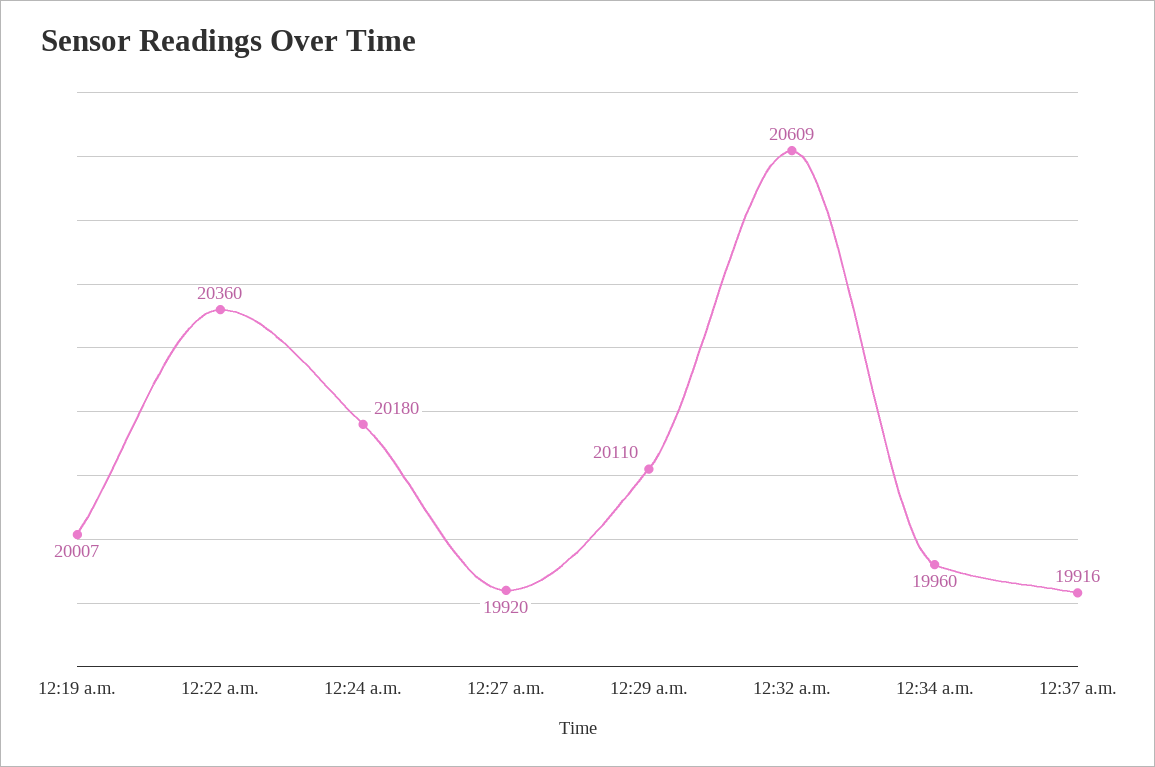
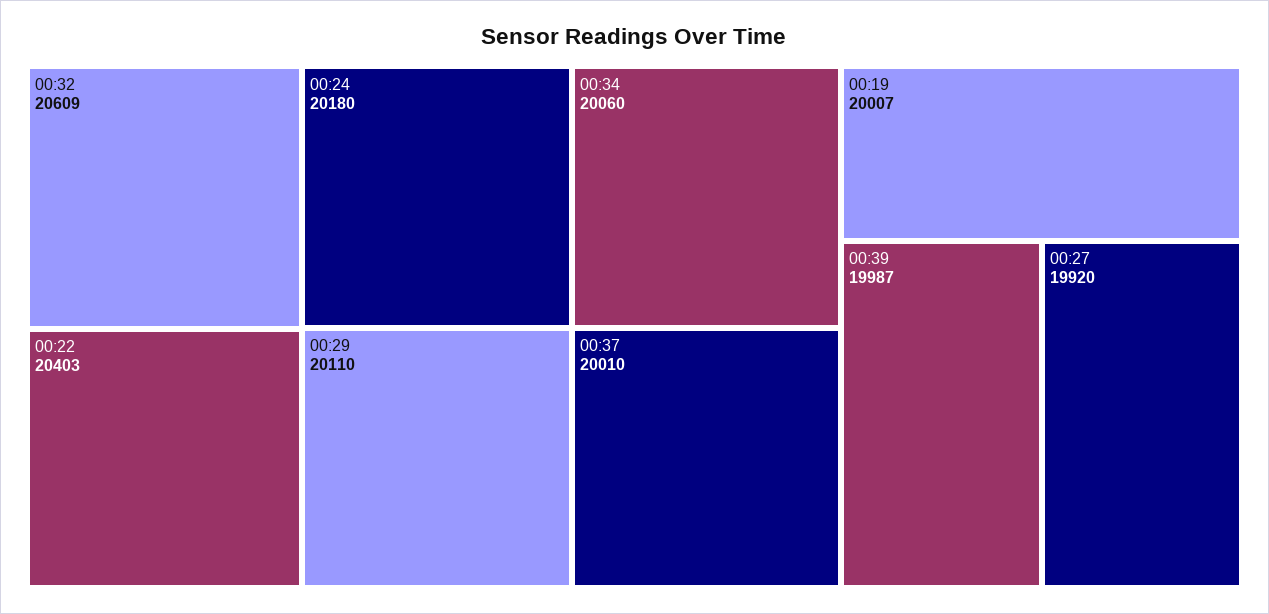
12:22 a.m.: 20360 -> 20403
12:34 a.m.: 19960 -> 20060
12:37 a.m.: 19916 -> 20010
00:39: none -> 19987

